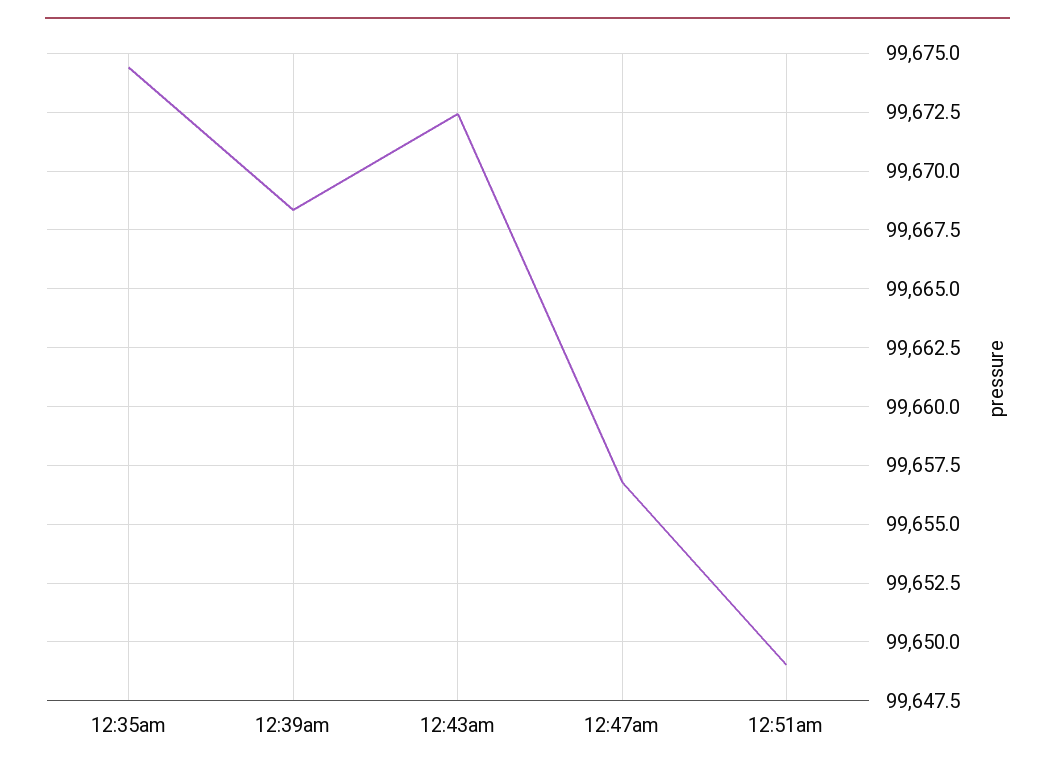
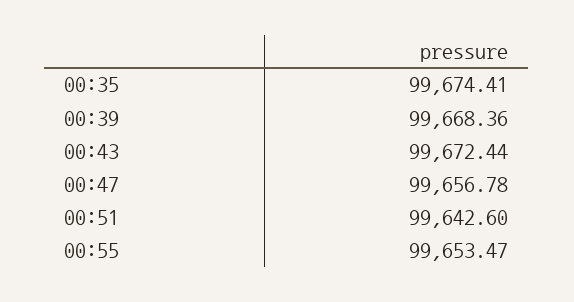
12:51am: 99649 -> 99642.6
00:55: none -> 99653.47

